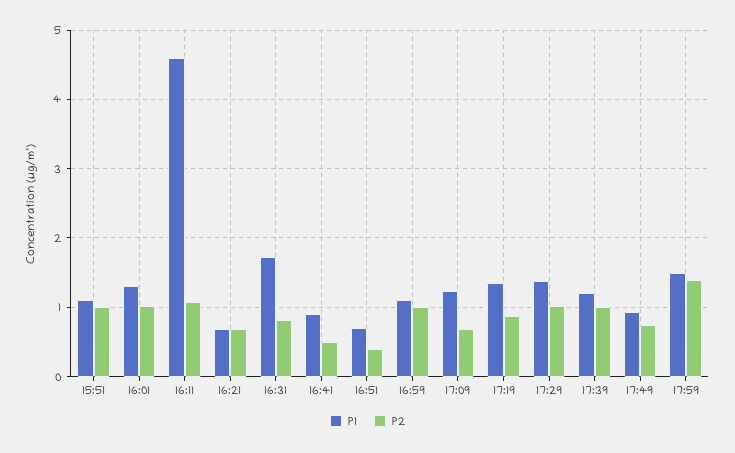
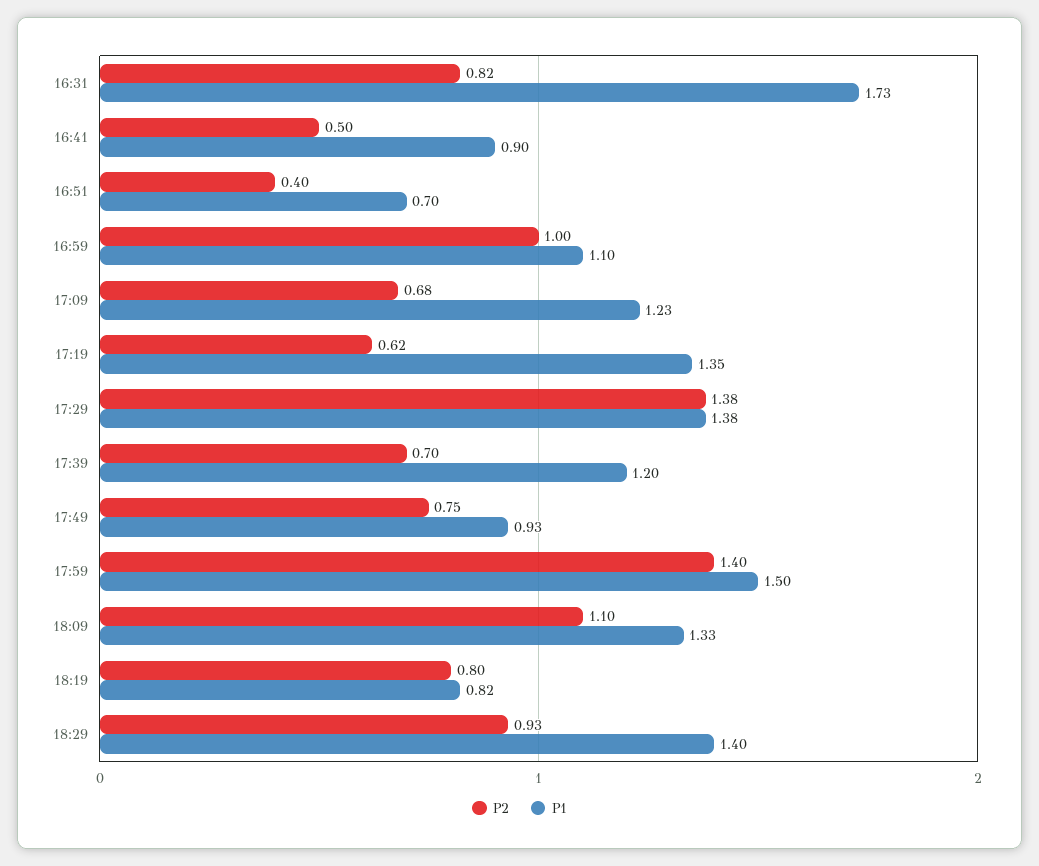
P1, 15:51: 1.1 -> none
P2, 15:51: 1 -> none
P1, 16:01: 1.3 -> none
P2, 16:01: 1 -> none
P1, 16:11: 4.6 -> none
P2, 16:11: 1.1 -> none
P1, 16:21: 0.7 -> none
P2, 16:21: 0.7 -> none
P2, 17:19: 0.9 -> 0.62
P2, 17:29: 1 -> 1.38
P2, 17:39: 1 -> 0.7
P2, 18:09: none -> 1.1
P1, 18:09: none -> 1.33
P2, 18:19: none -> 0.8
P1, 18:19: none -> 0.82
P2, 18:29: none -> 0.93
P1, 18:29: none -> 1.4

